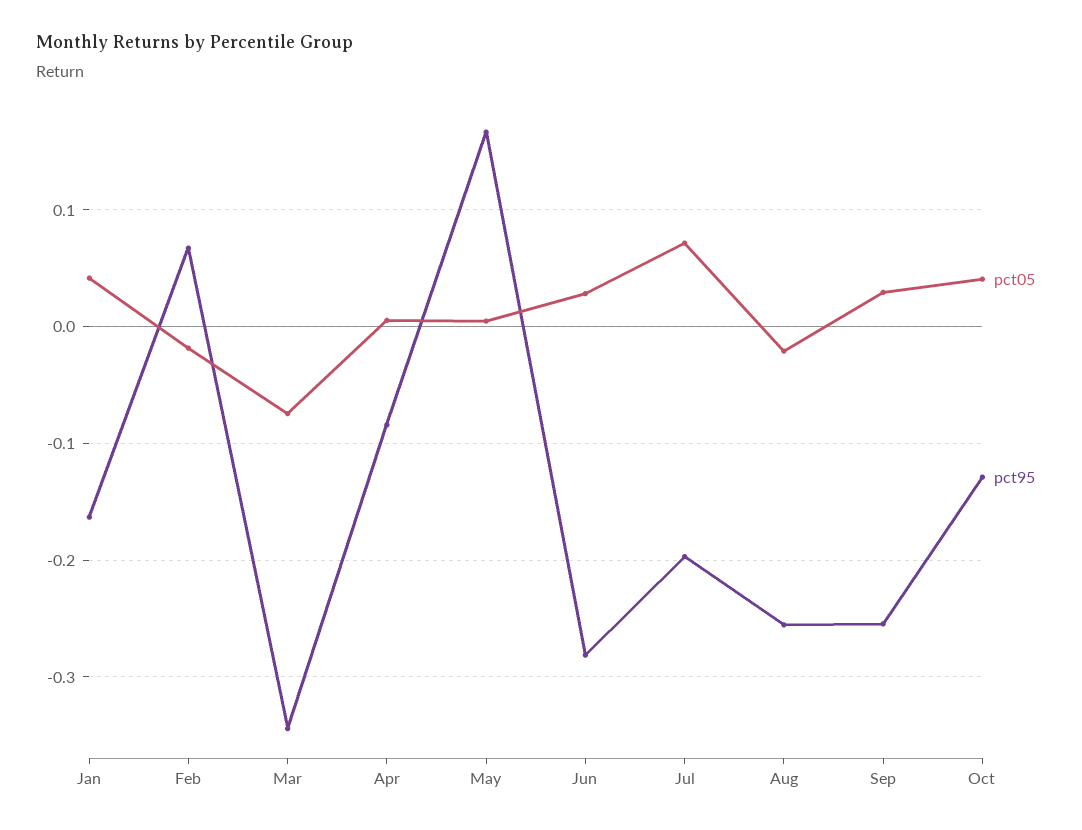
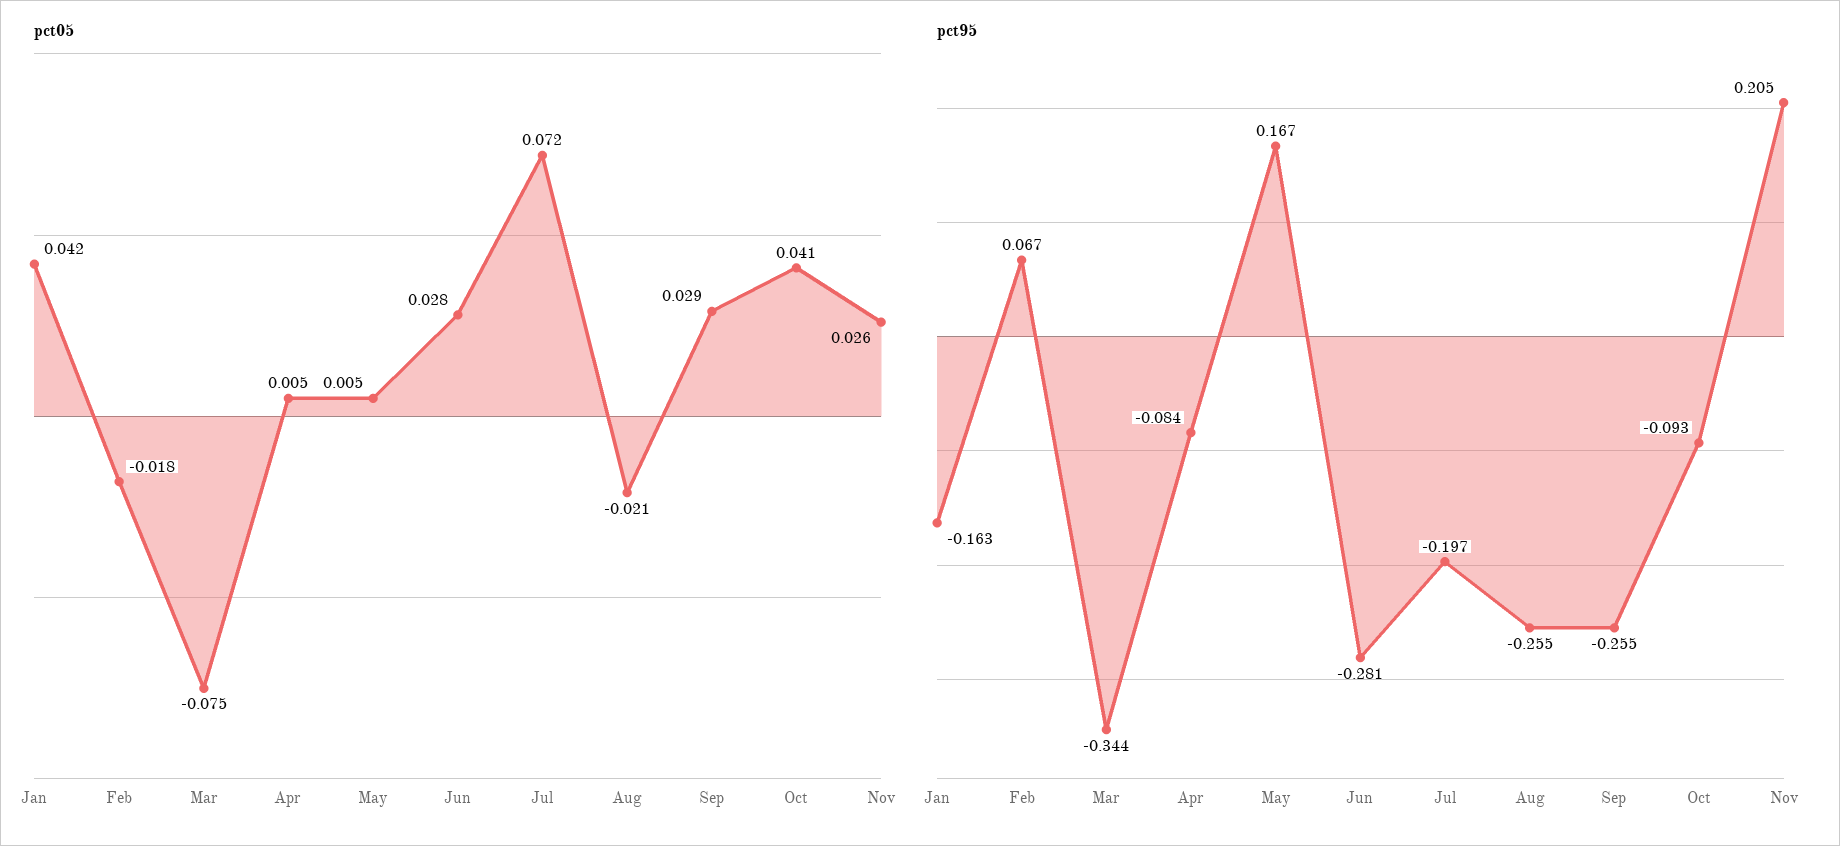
pct95, Oct: -0.13 -> -0.093
pct05, Nov: none -> 0.026
pct95, Nov: none -> 0.205

